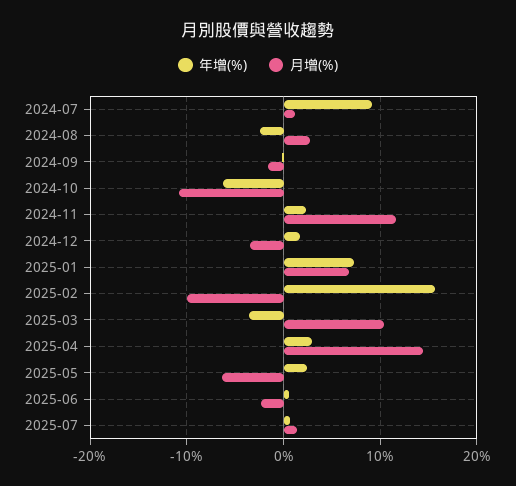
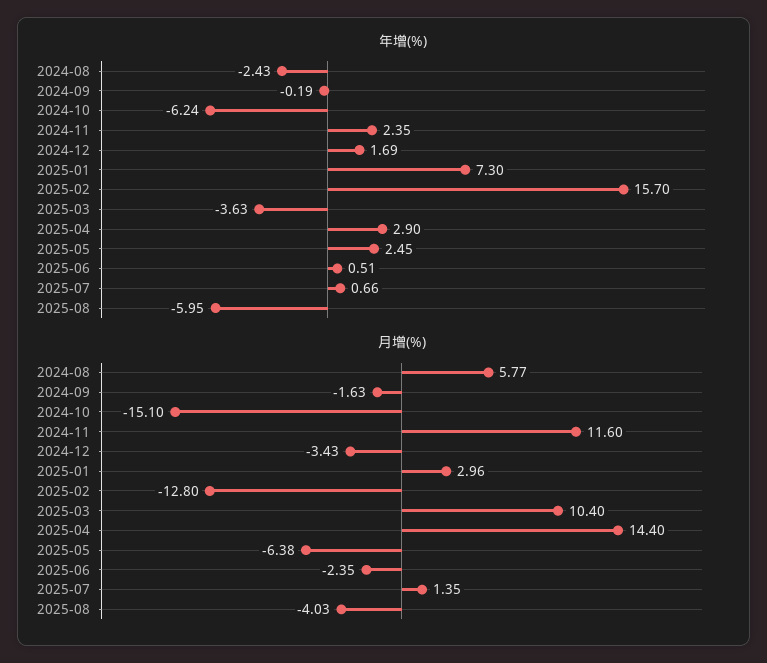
年增(%), 2024-07: 9 -> none
月增(%), 2024-07: 1 -> none
月增(%), 2024-08: 3 -> 5.77
月增(%), 2024-10: -11 -> -15.1
月增(%), 2025-01: 7 -> 2.96
月增(%), 2025-02: -10 -> -12.8
年增(%), 2025-08: none -> -5.95
月增(%), 2025-08: none -> -4.03

